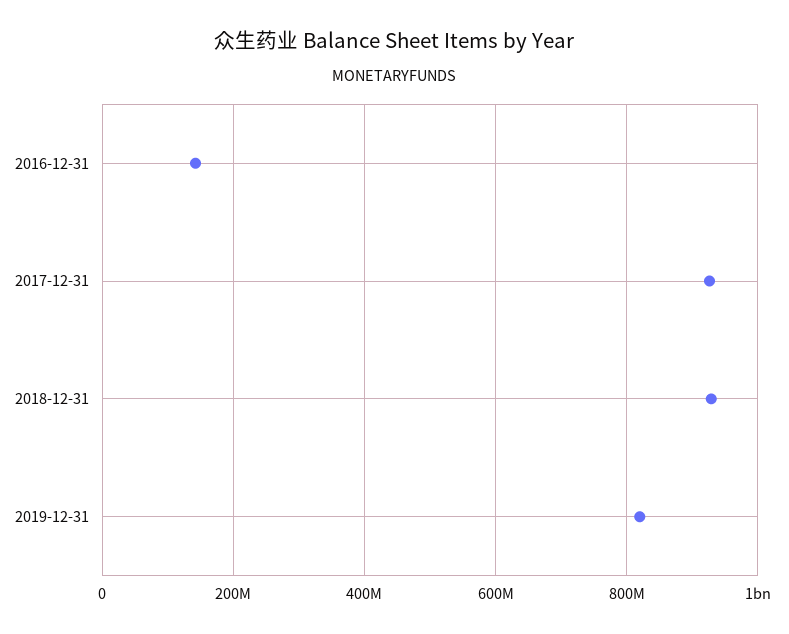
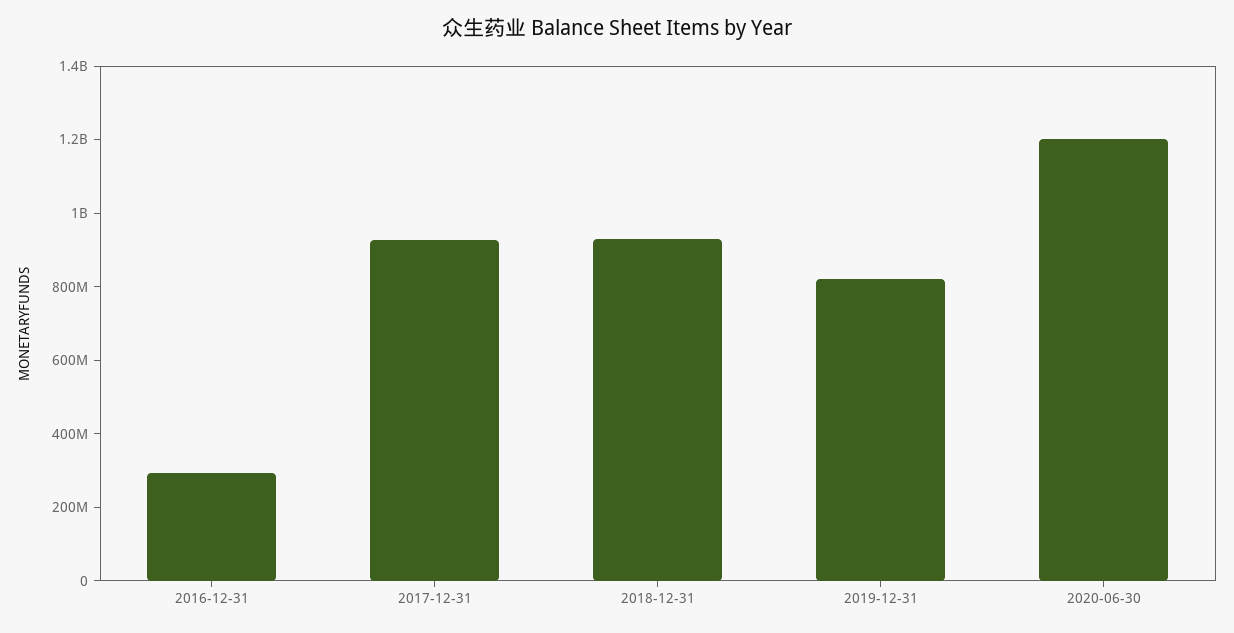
2016-12-31: 140000000 -> 300000000
2020-06-30: none -> 1200000000

